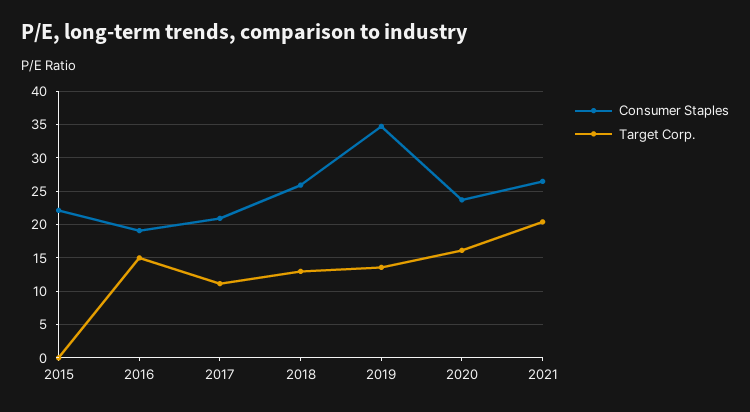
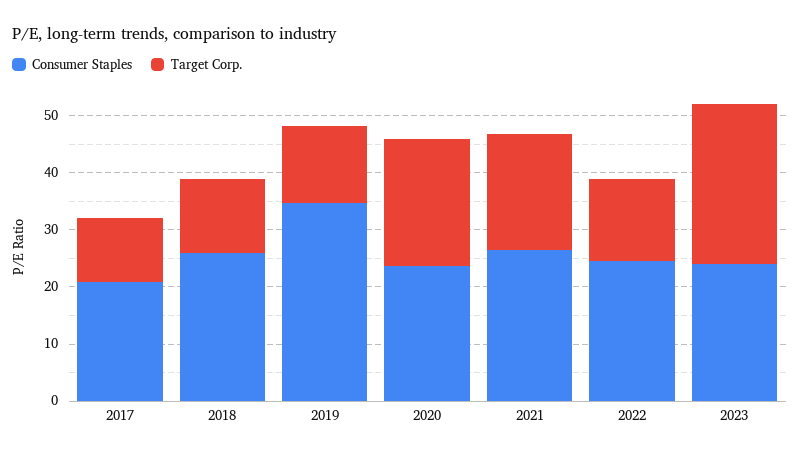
Consumer Staples, 2015: 22 -> none
Target Corp., 2015: 0 -> none
Consumer Staples, 2016: 19 -> none
Target Corp., 2016: 15 -> none
Target Corp., 2020: 16 -> 22
Consumer Staples, 2022: none -> 24
Target Corp., 2022: none -> 14
Consumer Staples, 2023: none -> 24
Target Corp., 2023: none -> 28

